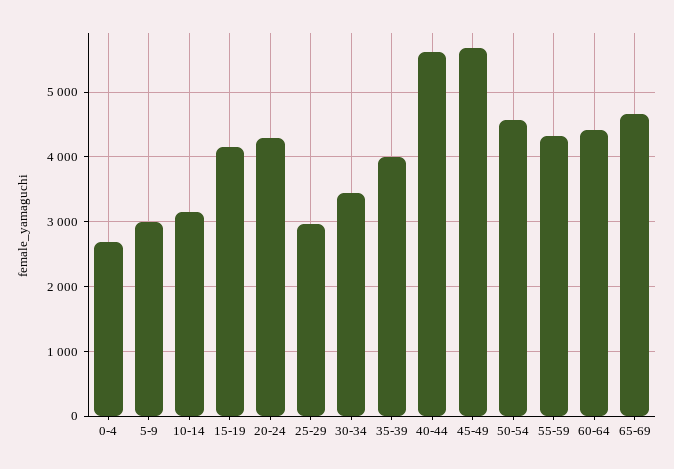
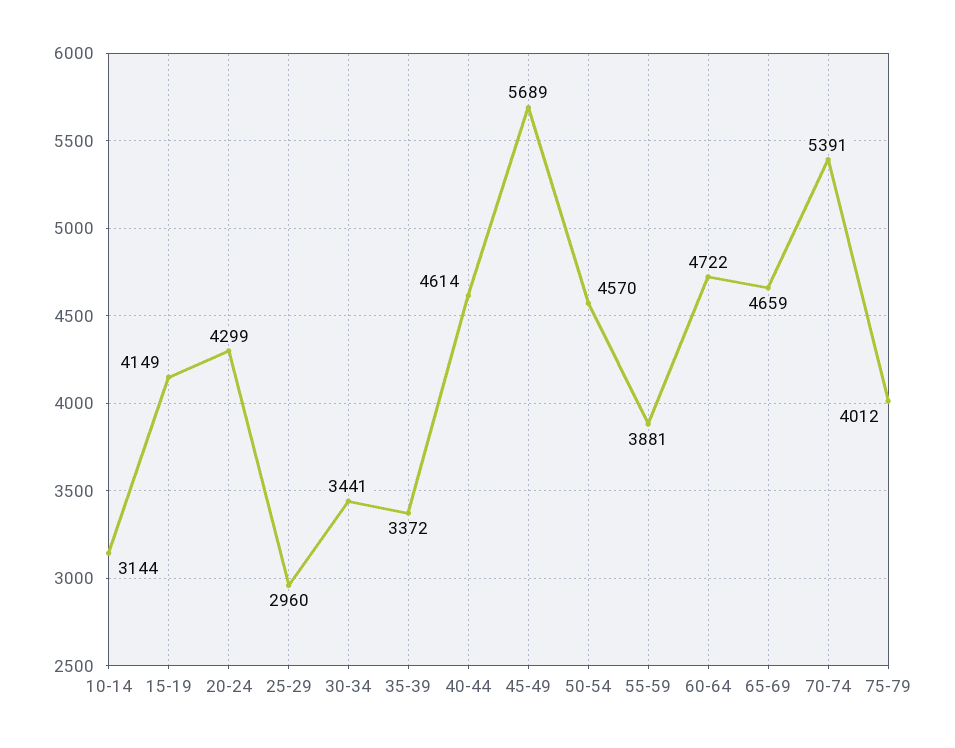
0-4: 2700 -> none
5-9: 3000 -> none
35-39: 4000 -> 3372
40-44: 5600 -> 4614
55-59: 4300 -> 3881
60-64: 4400 -> 4722
70-74: none -> 5391
75-79: none -> 4012

